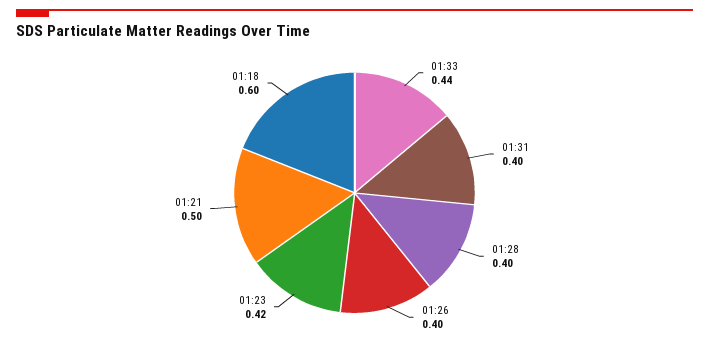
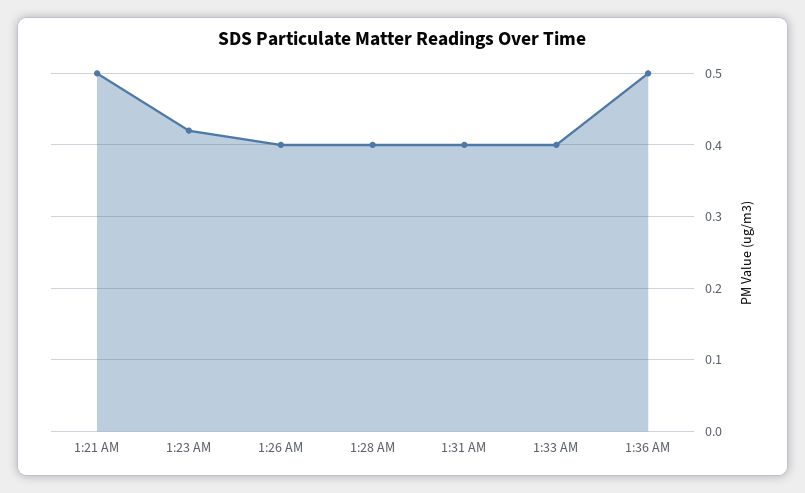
01:33: 0.44 -> 0.4
01:18: 0.6 -> none
1:36 AM: none -> 0.5

